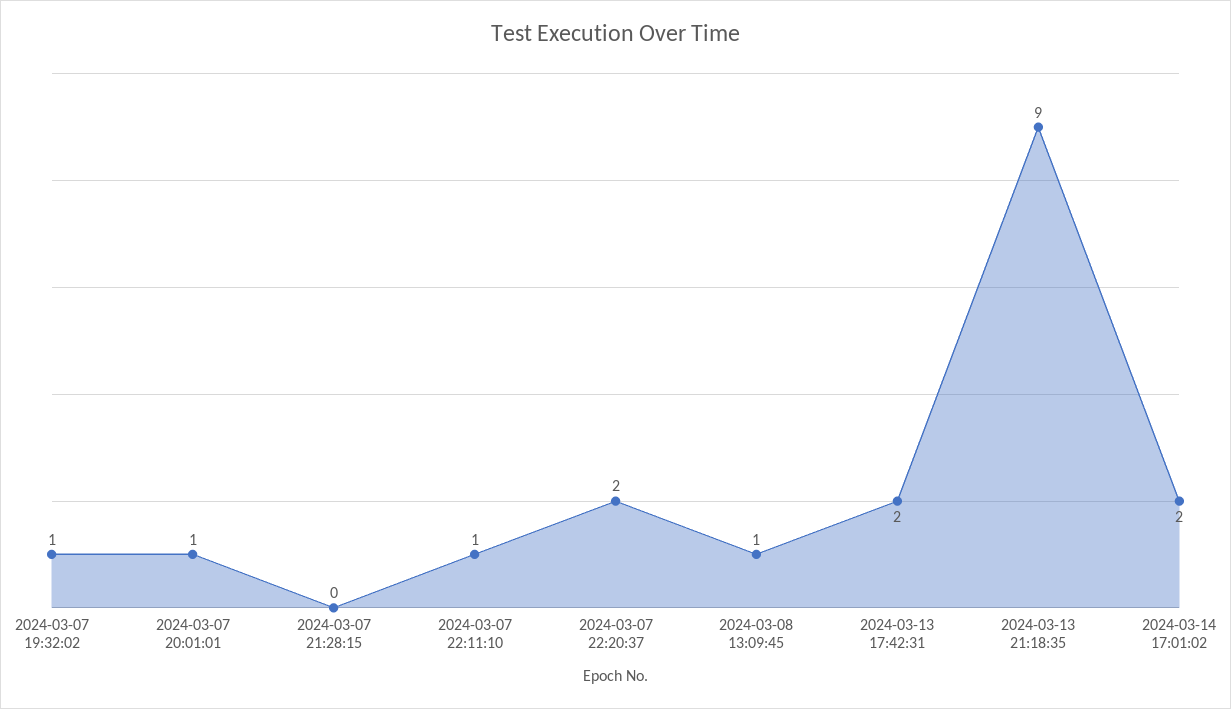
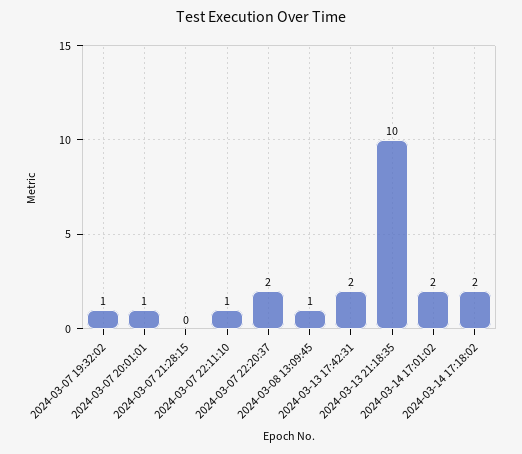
2024-03-13 21:18:35: 9 -> 10
2024-03-14 17:18:02: none -> 2

